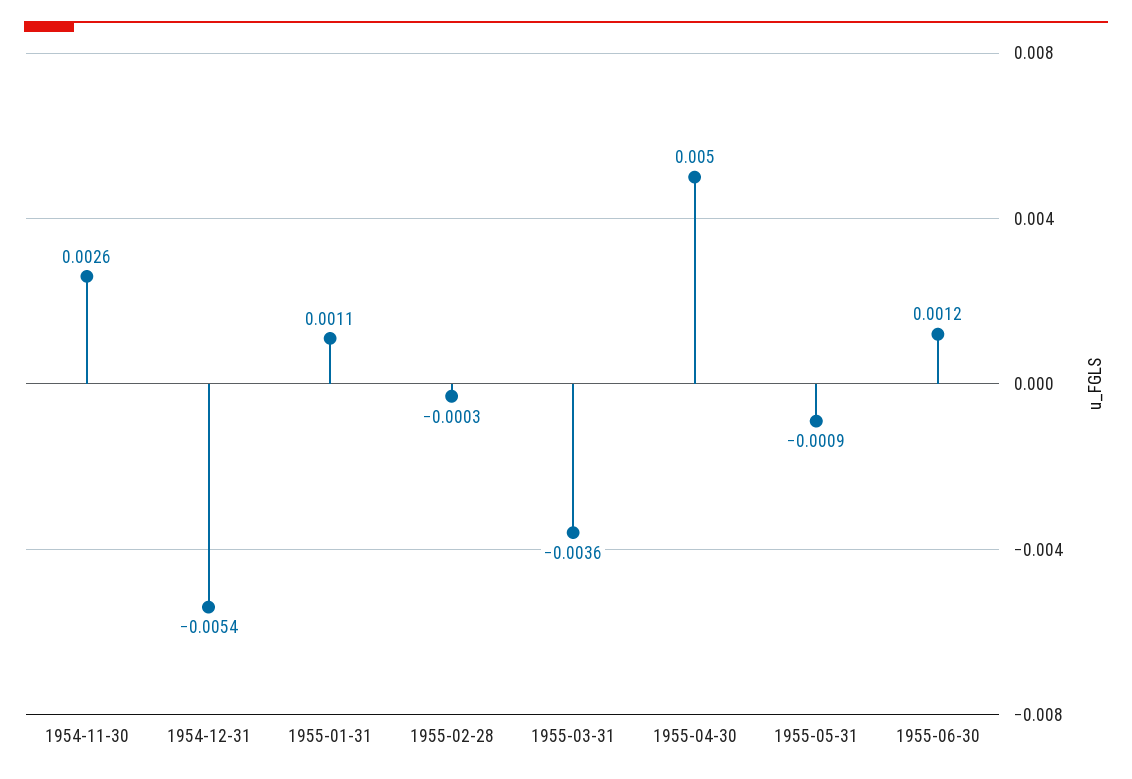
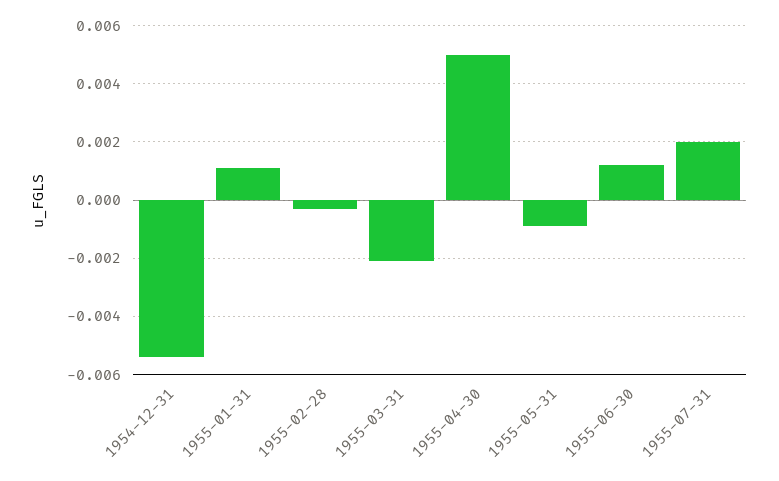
1954-11-30: 0.0026 -> none
1955-03-31: -0.0036 -> -0.002
1955-07-31: none -> 0.002

